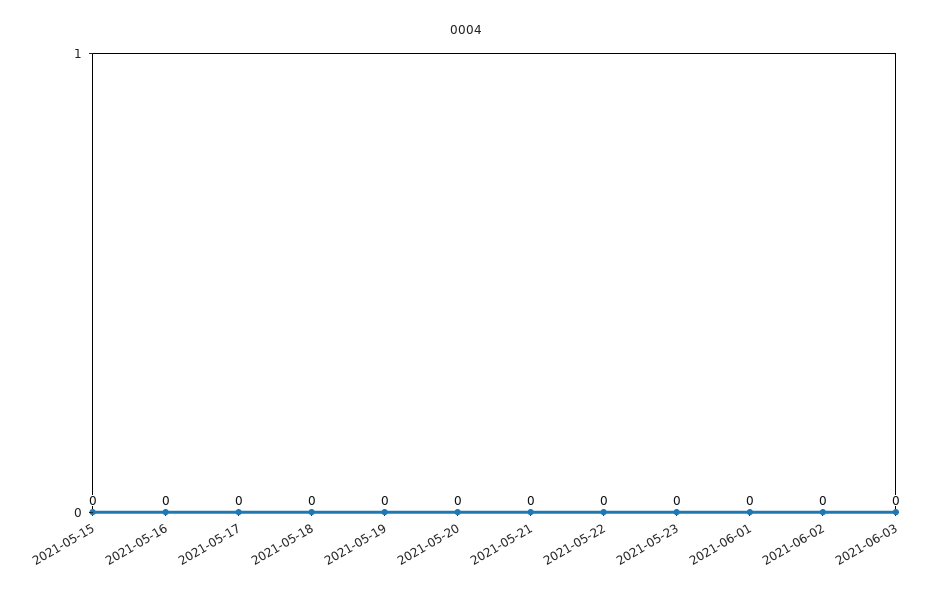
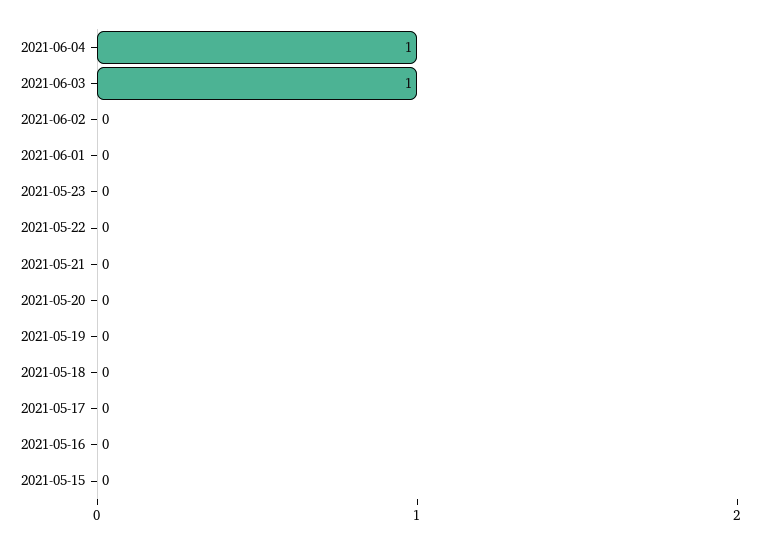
2021-06-03: 0 -> 1
2021-06-04: none -> 1

